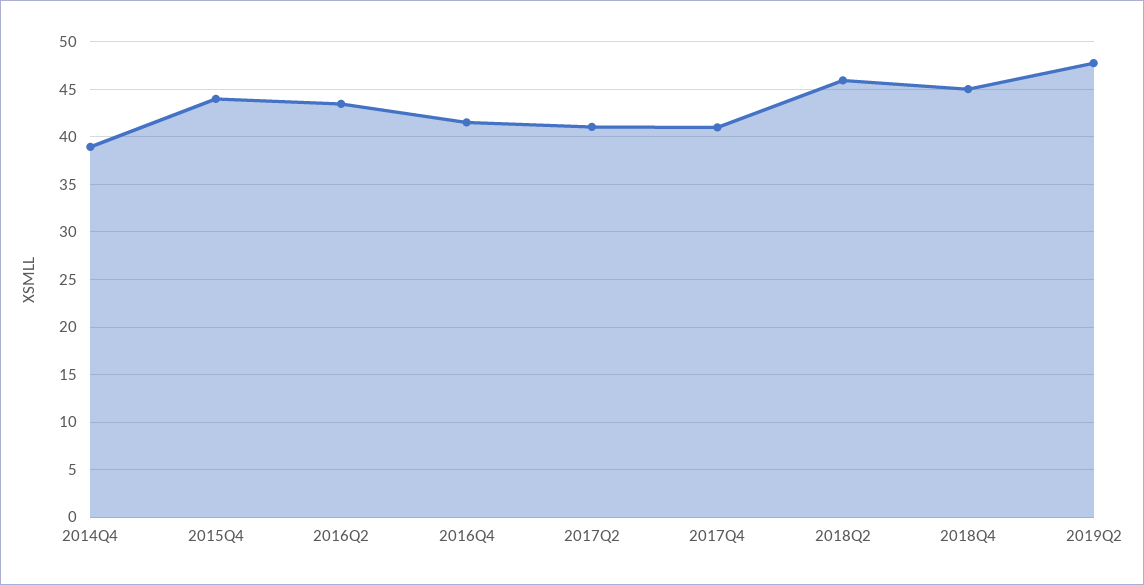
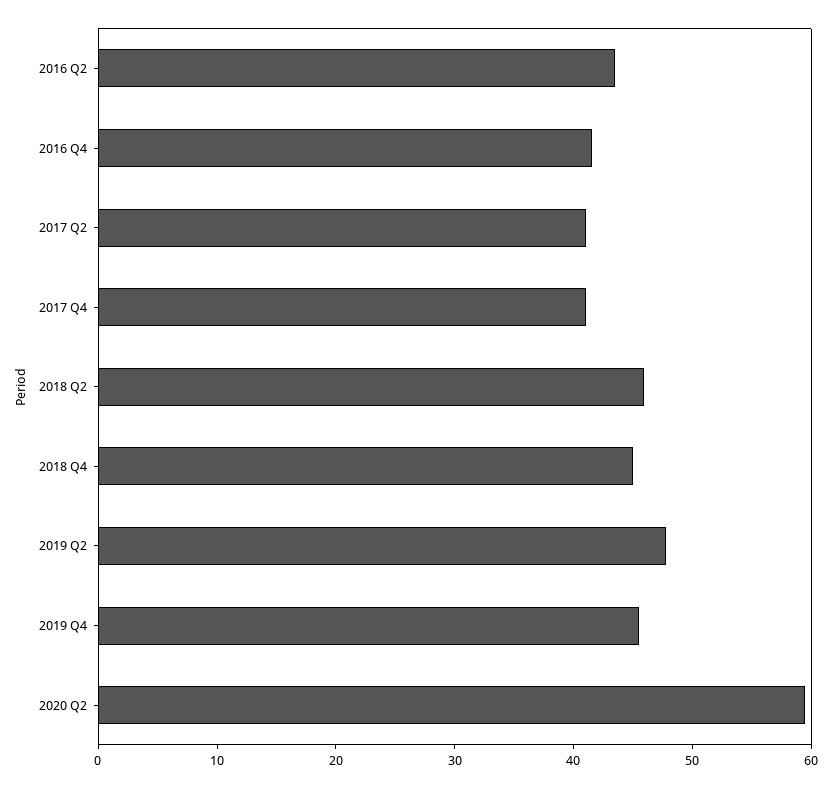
2014Q4: 39 -> none
2015Q4: 44 -> none
2019 Q4: none -> 46
2020 Q2: none -> 60

